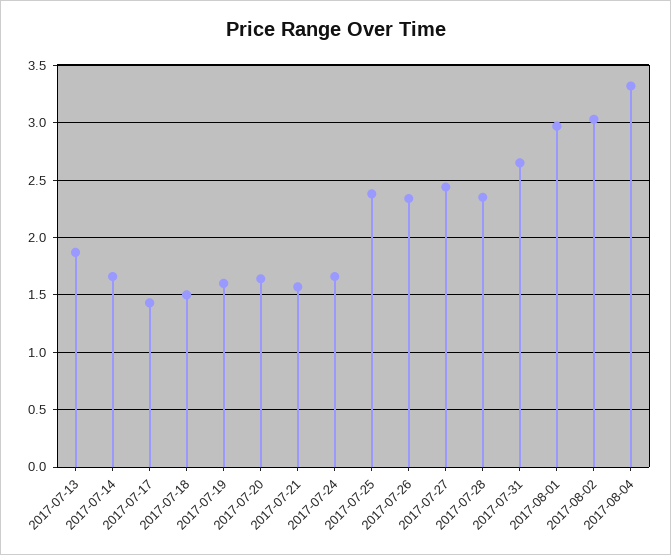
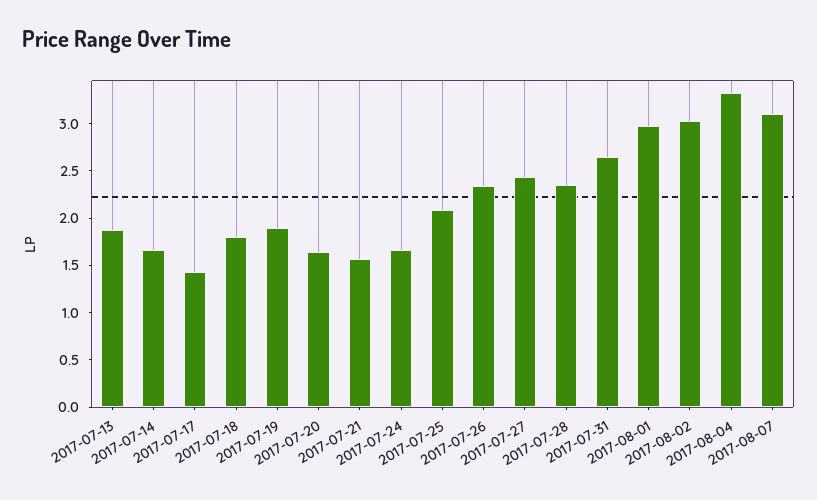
2017-07-18: 1.5 -> 1.8
2017-07-19: 1.6 -> 1.9
2017-07-25: 2.4 -> 2.1
2017-08-07: none -> 3.1

